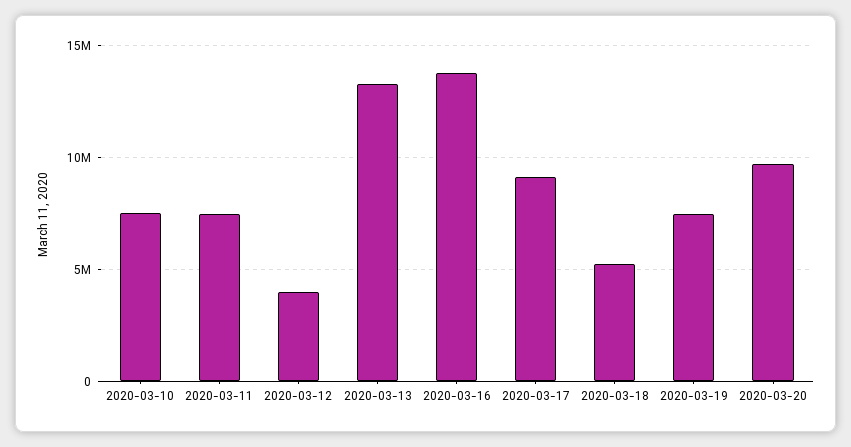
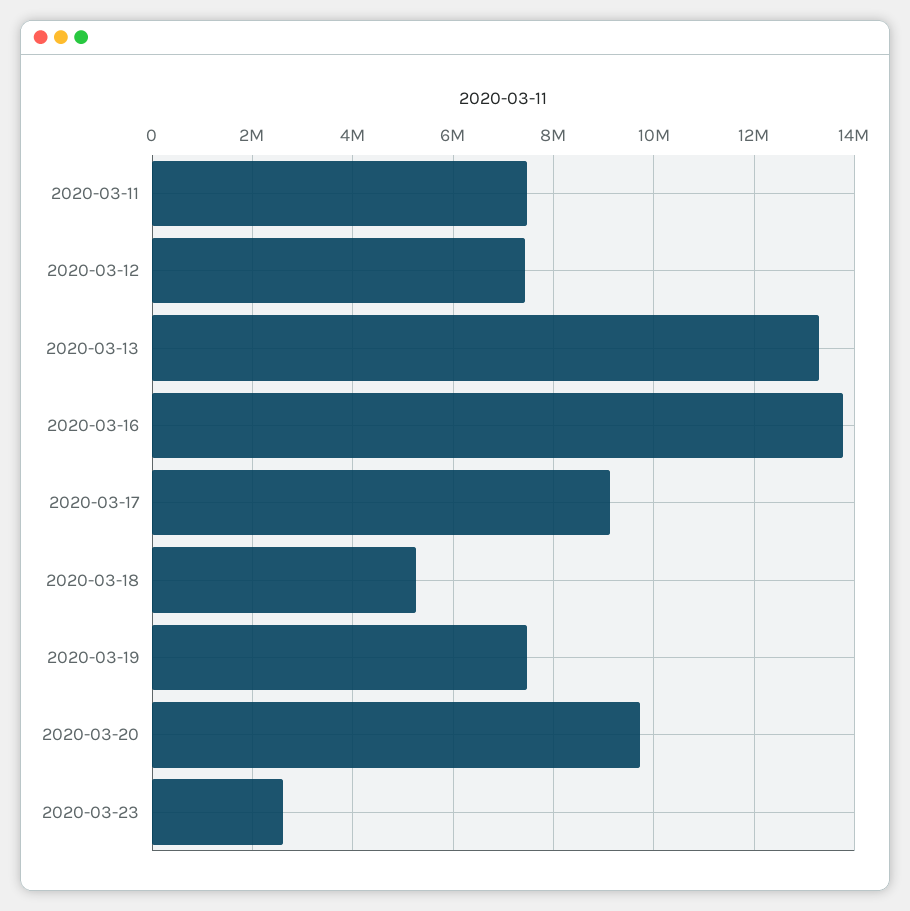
2020-03-10: 7500000 -> none
2020-03-12: 4000000 -> 7400000
2020-03-23: none -> 2600000

